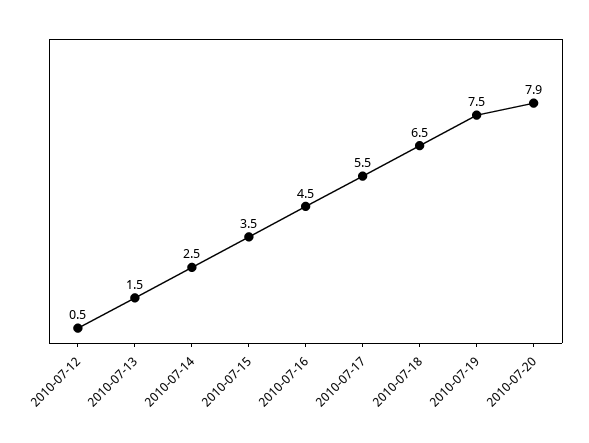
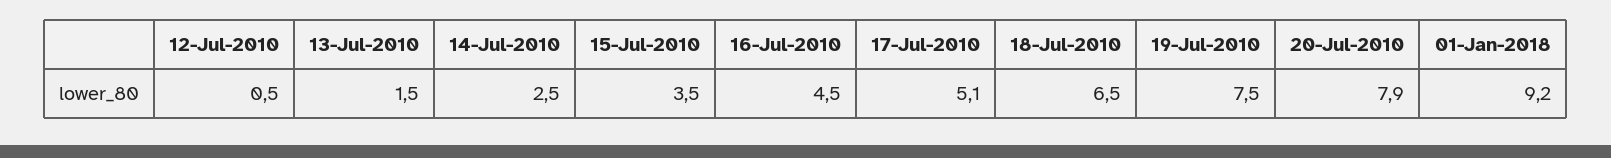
2010-07-17: 5.5 -> 5.1
01-Jan-2018: none -> 9.2

